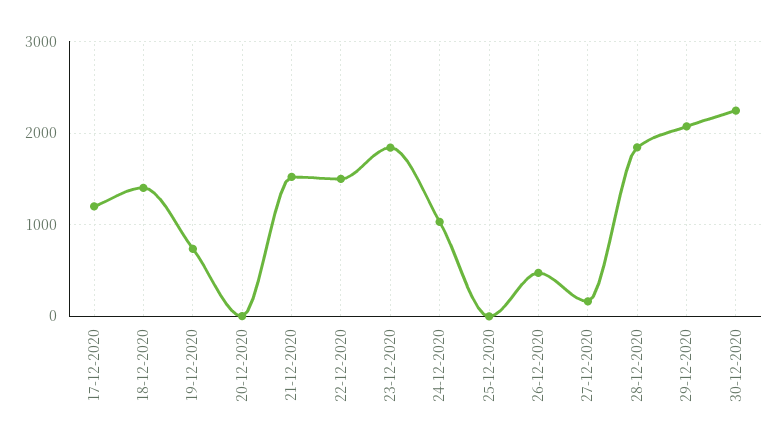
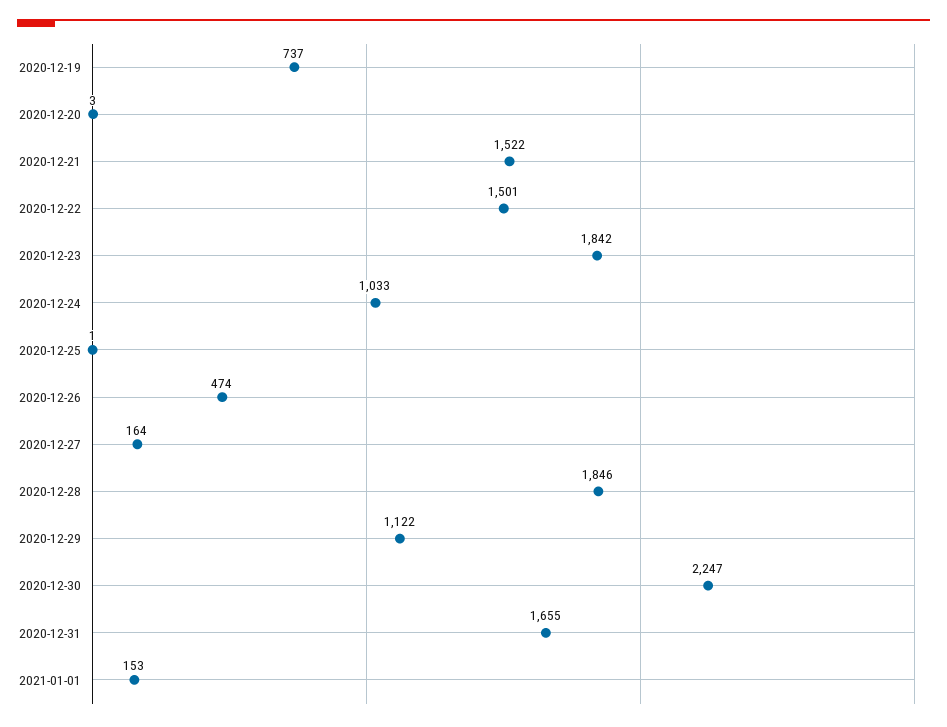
17-12-2020: 1200 -> none
18-12-2020: 1400 -> none
29-12-2020: 2100 -> 1122
2020-12-31: none -> 1655
2021-01-01: none -> 153

